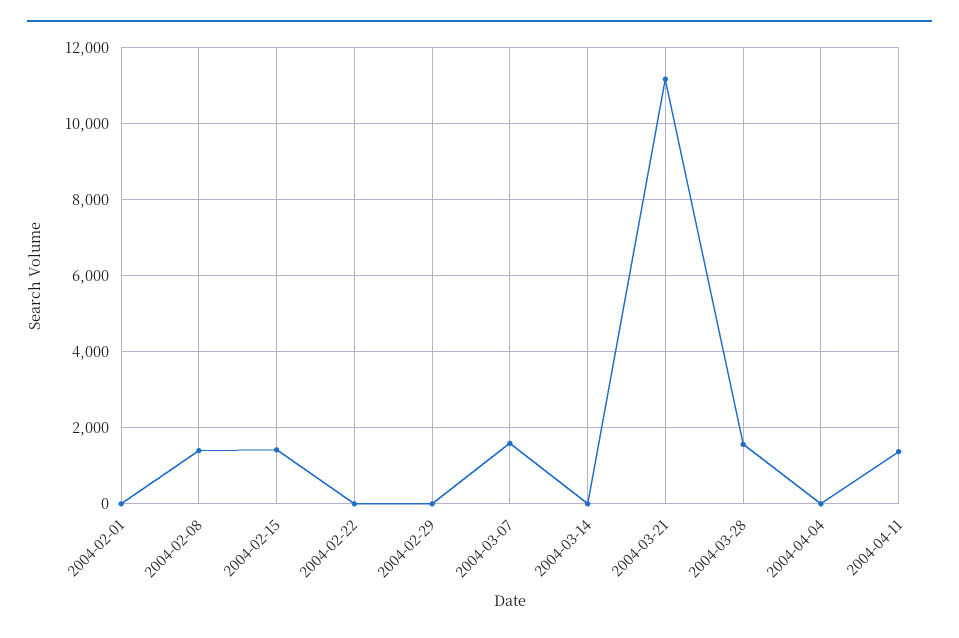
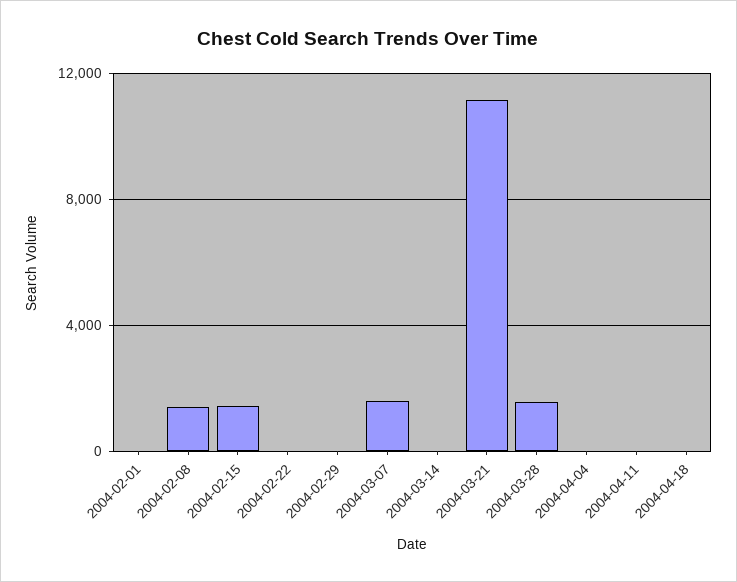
2004-04-11: 1400 -> 0
2004-04-18: none -> 0

